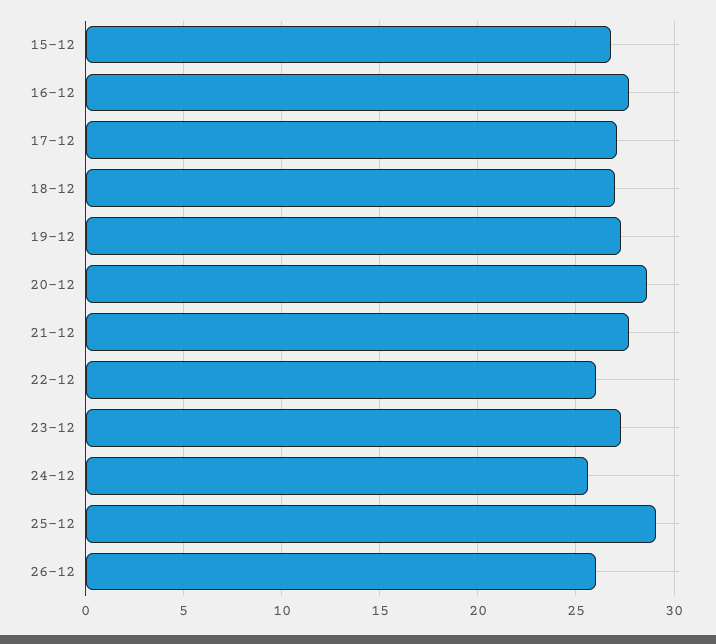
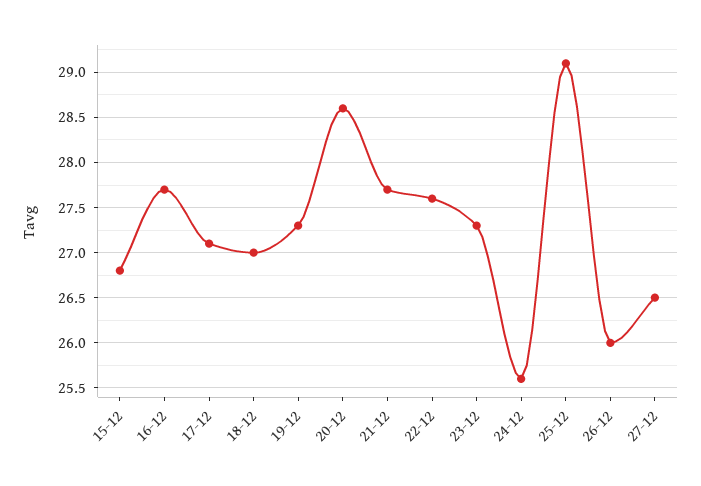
22-12: 26 -> 27.6
27-12: none -> 26.5

